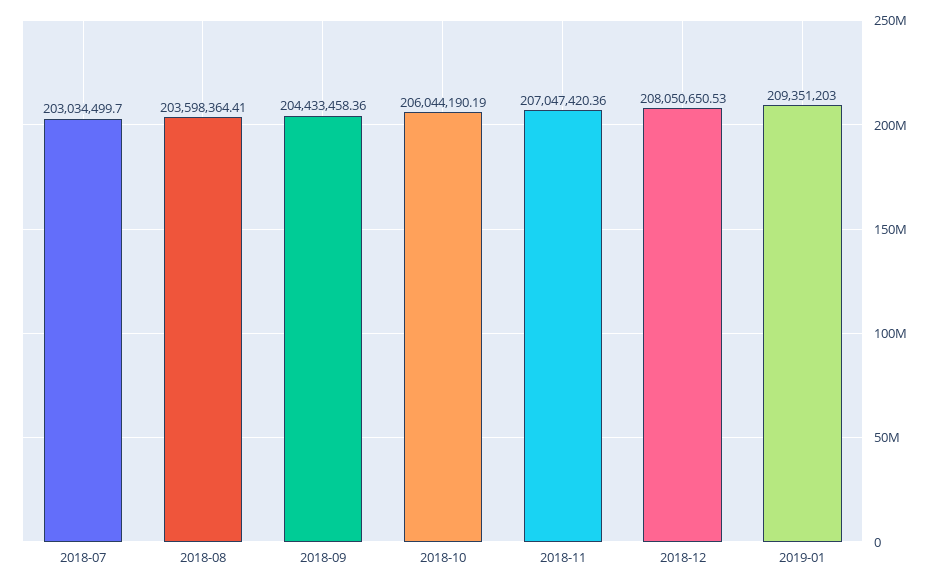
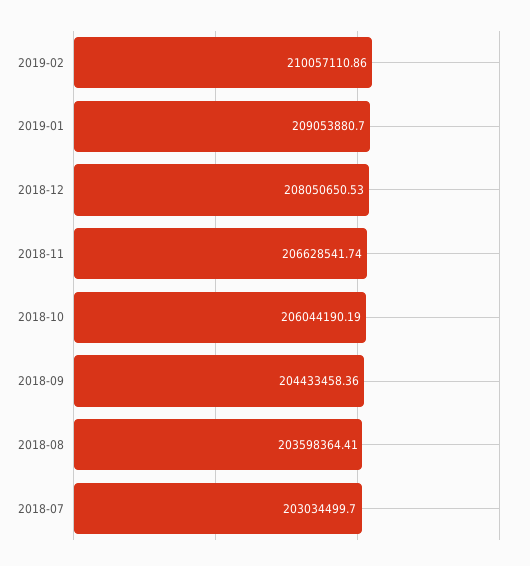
2018-11: 207047420.36 -> 206628541.74
2019-01: 209351203 -> 209053880.7
2019-02: none -> 210057110.86

